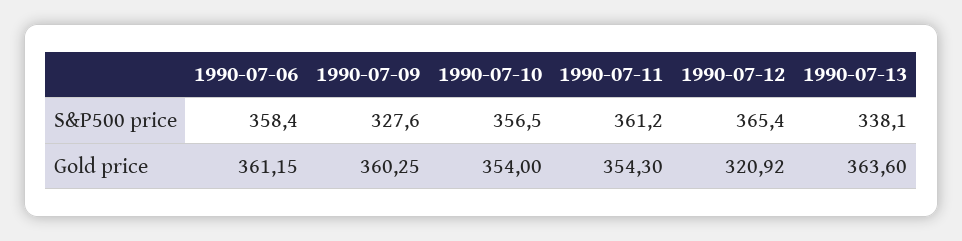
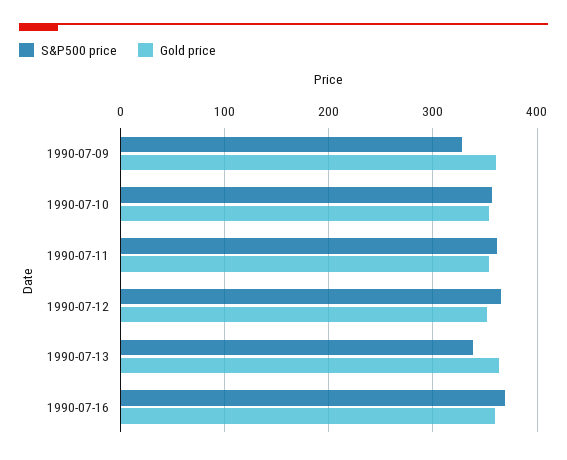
S&P500 price, 1990-07-06: 358.4 -> none
Gold price, 1990-07-06: 361.15 -> none
Gold price, 1990-07-12: 320.92 -> 350
S&P500 price, 1990-07-16: none -> 370
Gold price, 1990-07-16: none -> 360

